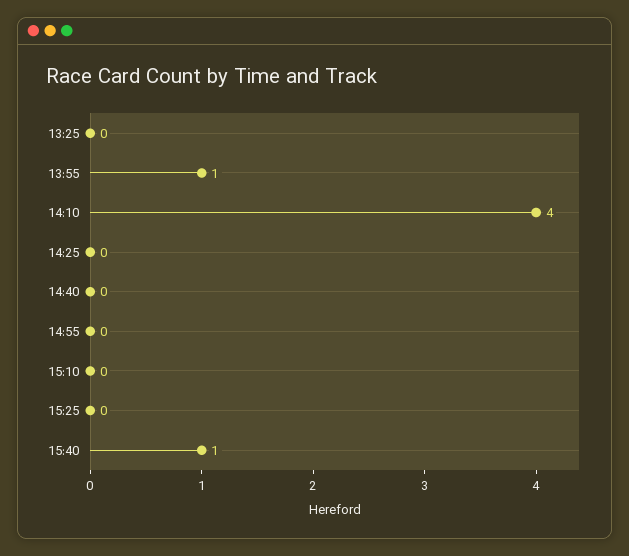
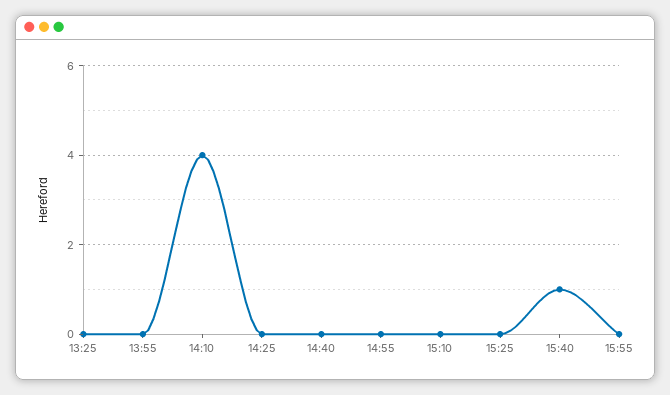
13:55: 1 -> 0
15:55: none -> 0

